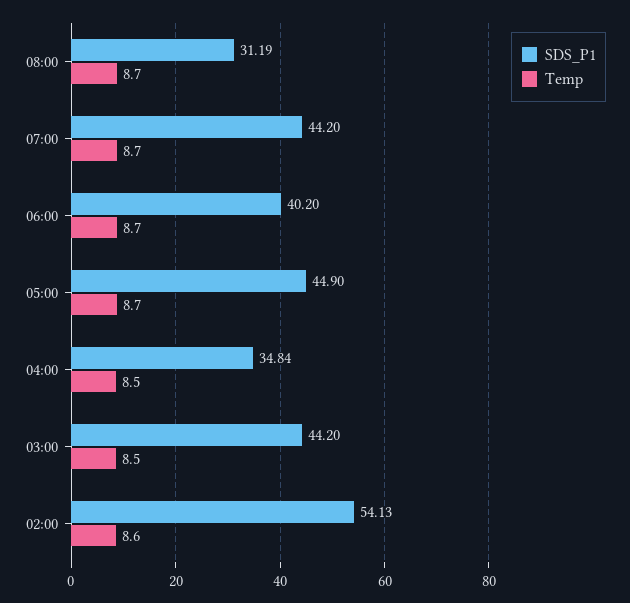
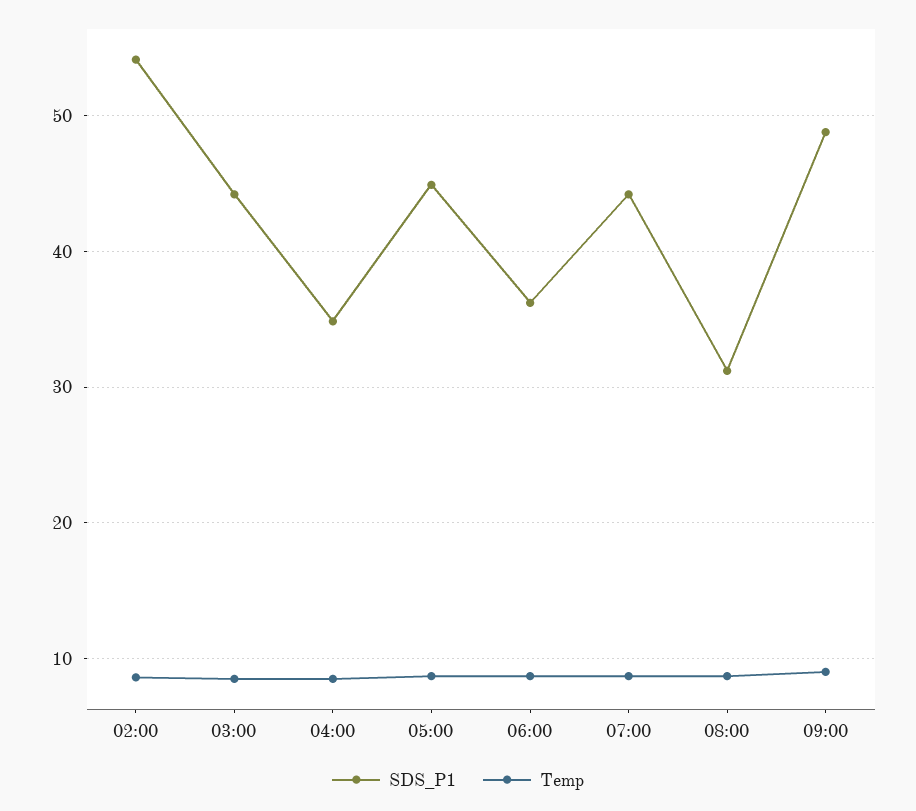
SDS_P1, 06:00: 40.2 -> 36
SDS_P1, 09:00: none -> 49
Temp, 09:00: none -> 9

